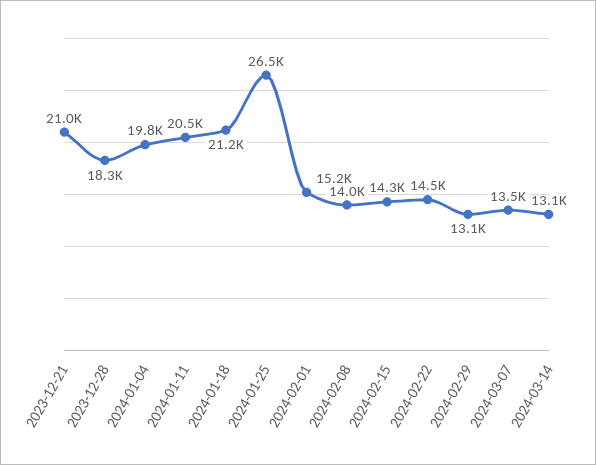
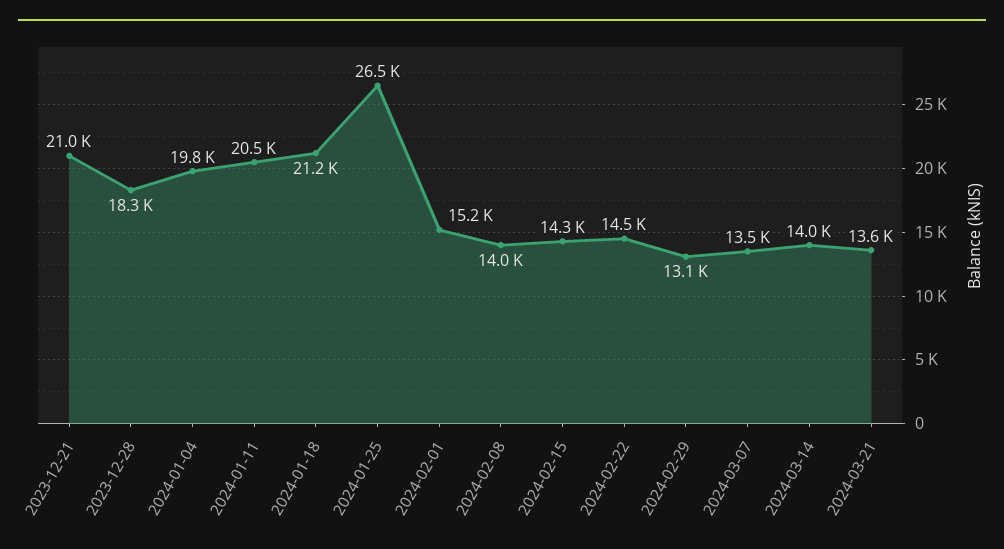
2024-03-14: 13100 -> 14000
2024-03-21: none -> 13600

